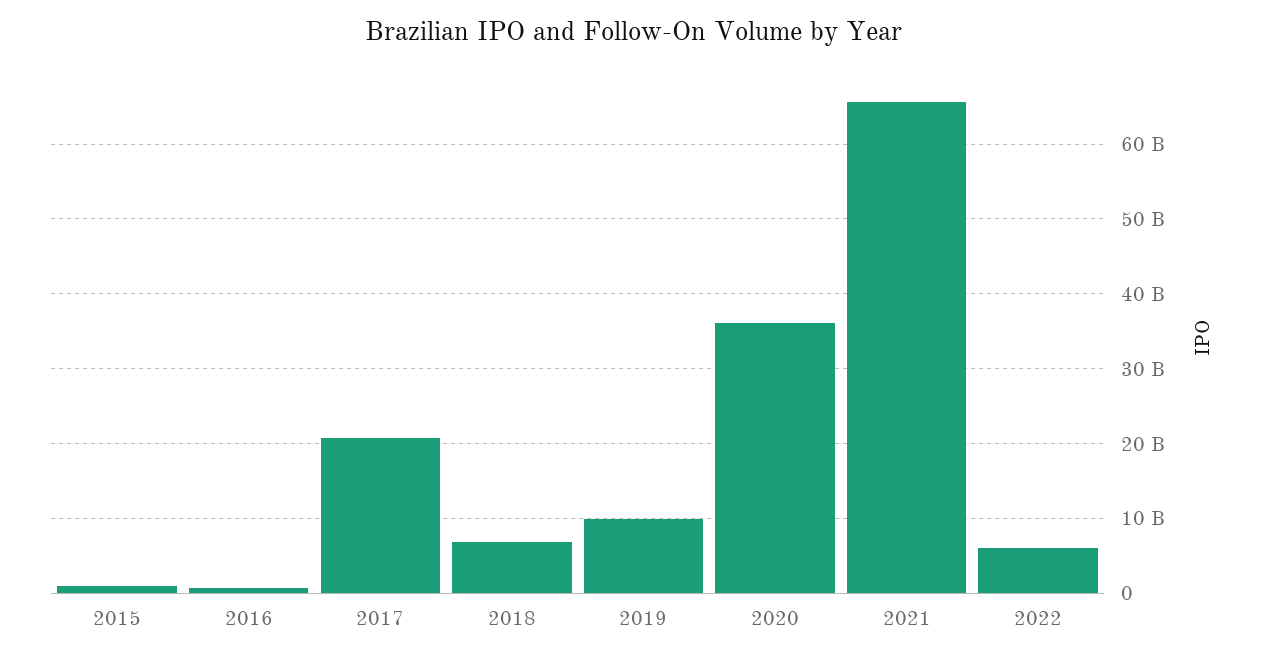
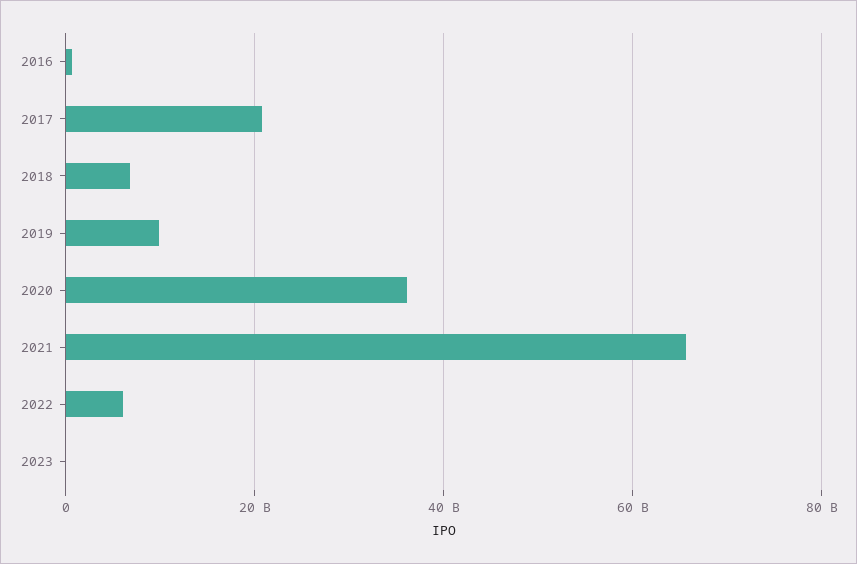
2015: 1000000000 -> none
2023: none -> 0

